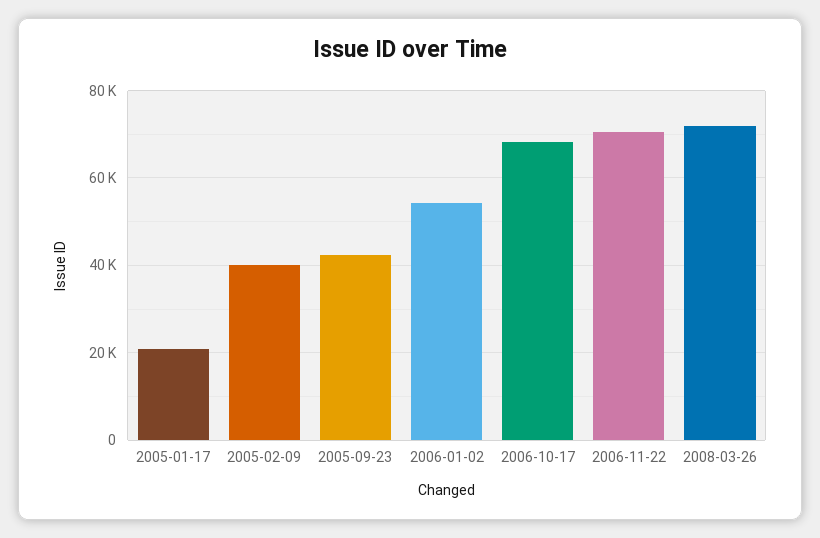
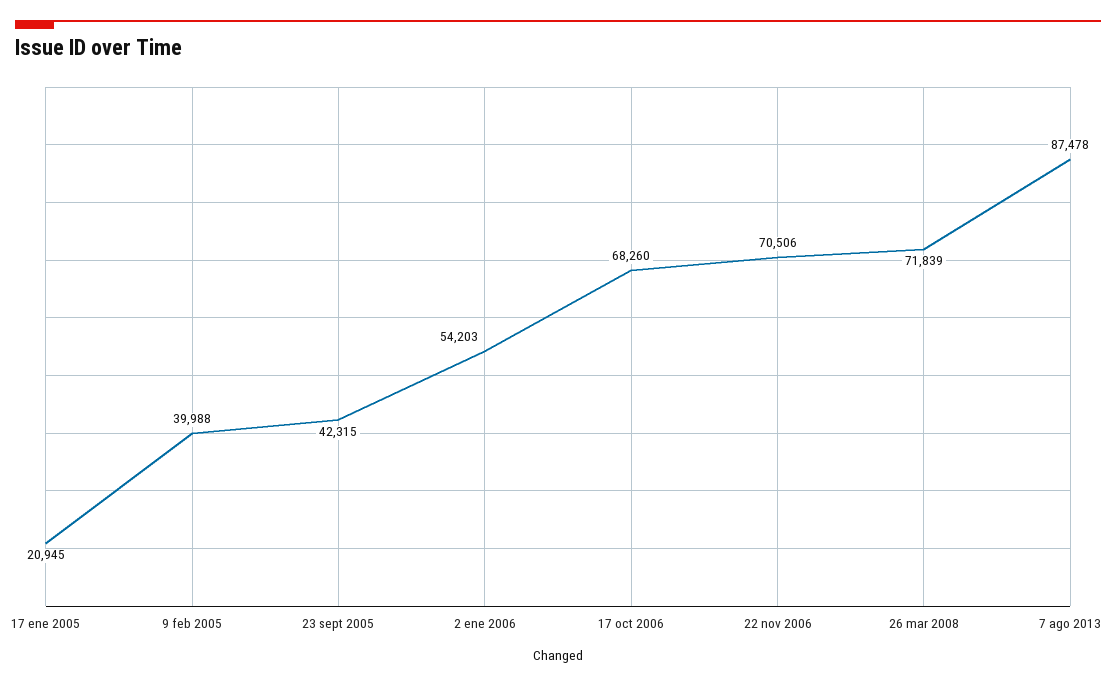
7 ago 2013: none -> 87478

